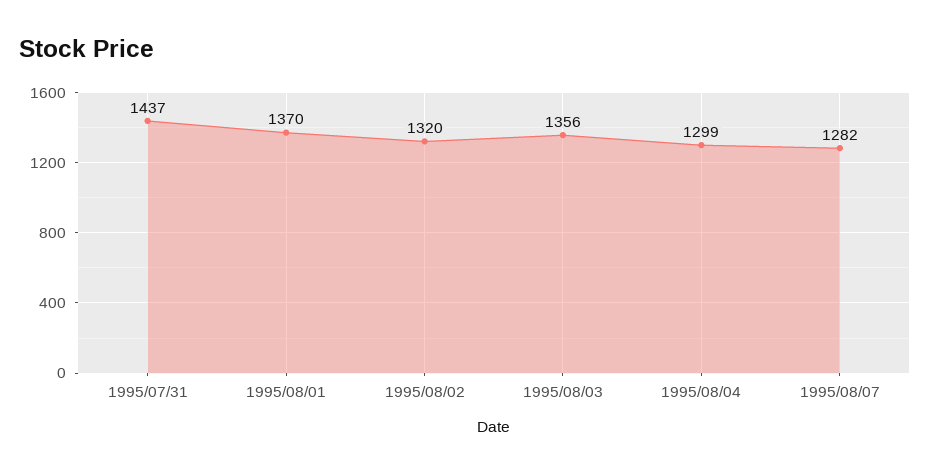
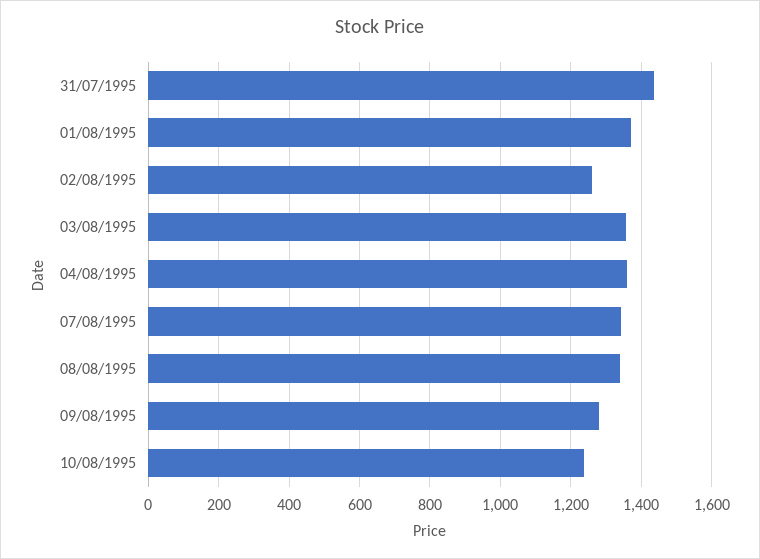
1995/08/02: 1320 -> 1260
1995/08/04: 1299 -> 1360
1995/08/07: 1282 -> 1340
08/08/1995: none -> 1340
09/08/1995: none -> 1280
10/08/1995: none -> 1240

